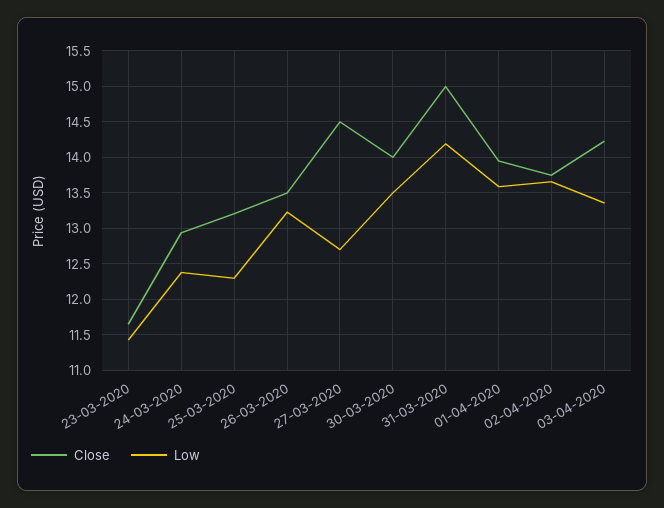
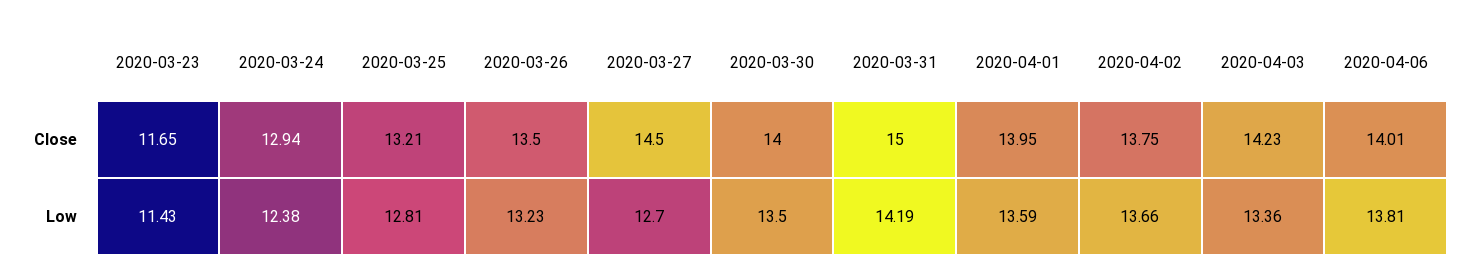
Low, 25-03-2020: 12.3 -> 12.81
Close, 2020-04-06: none -> 14.01
Low, 2020-04-06: none -> 13.81

